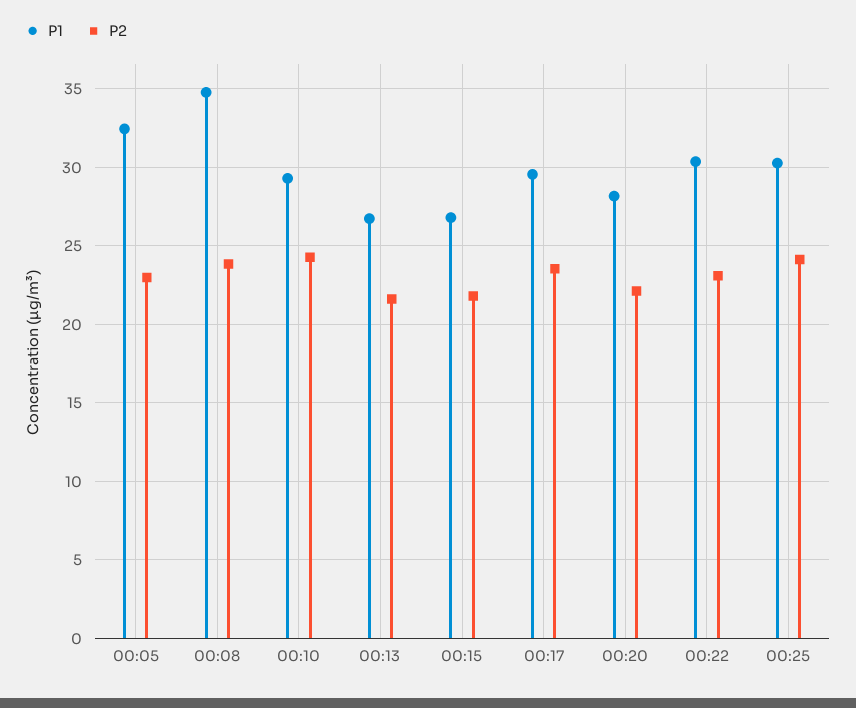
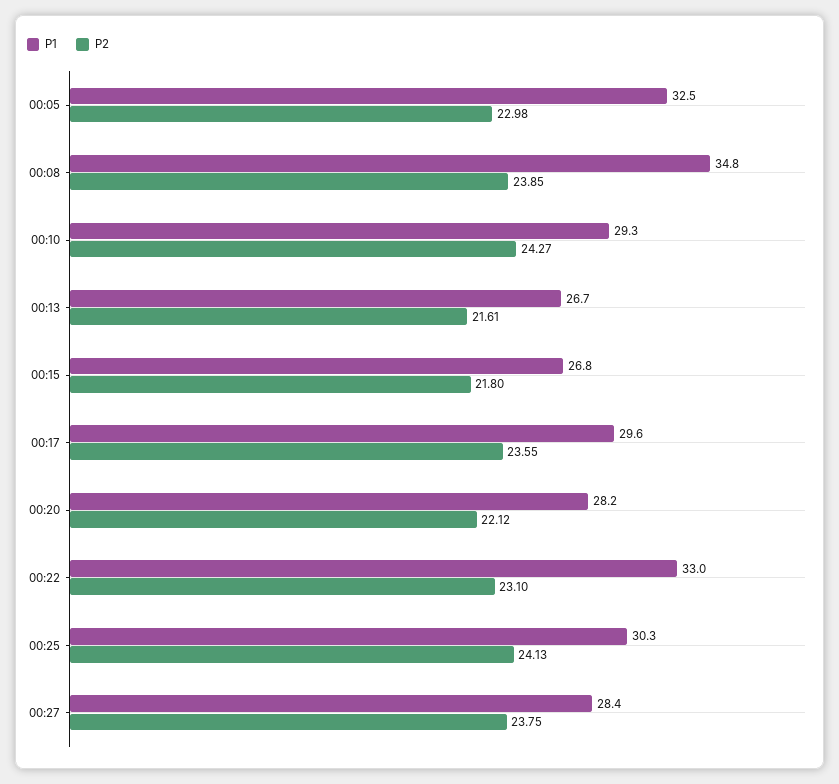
P1, 00:22: 30.5 -> 33
P1, 00:27: none -> 28.4
P2, 00:27: none -> 23.75

